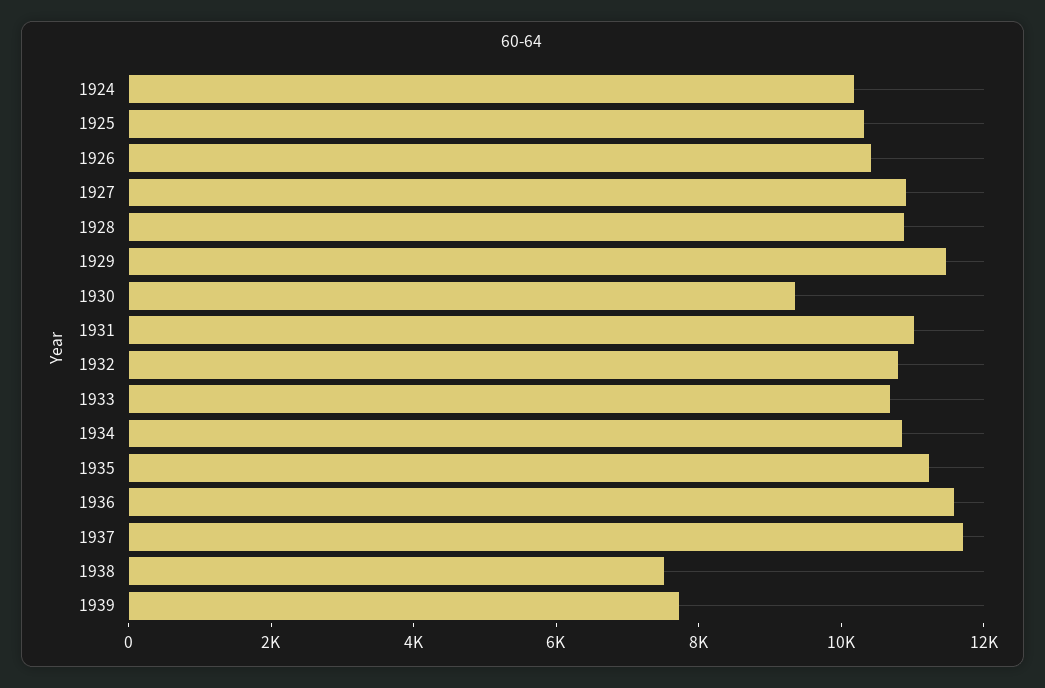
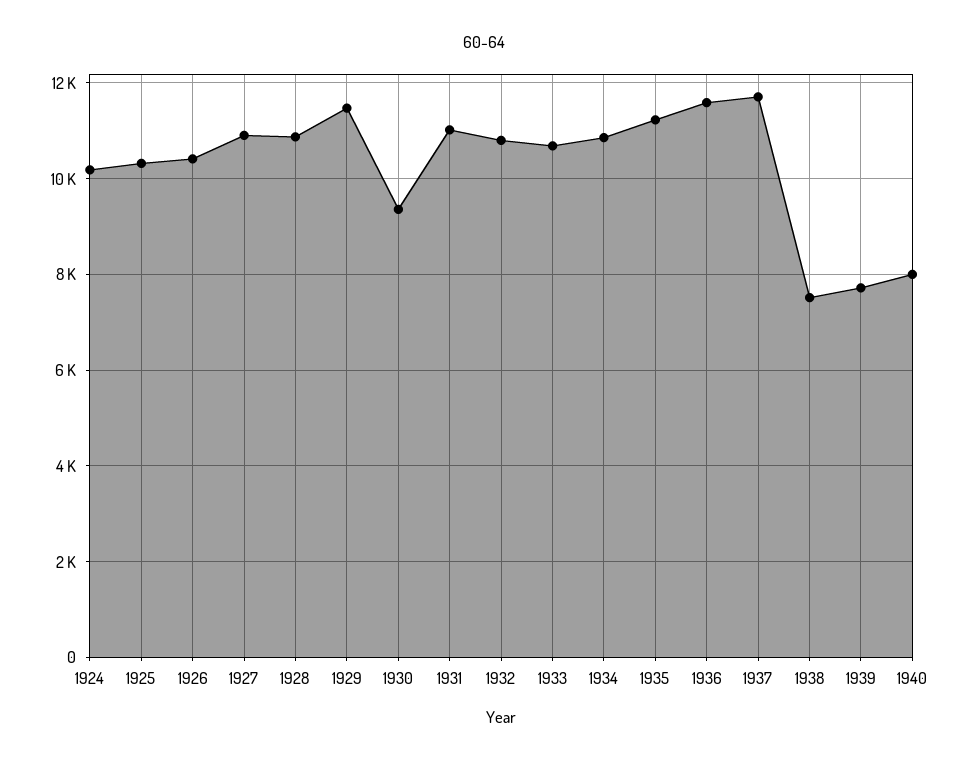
1940: none -> 8000

